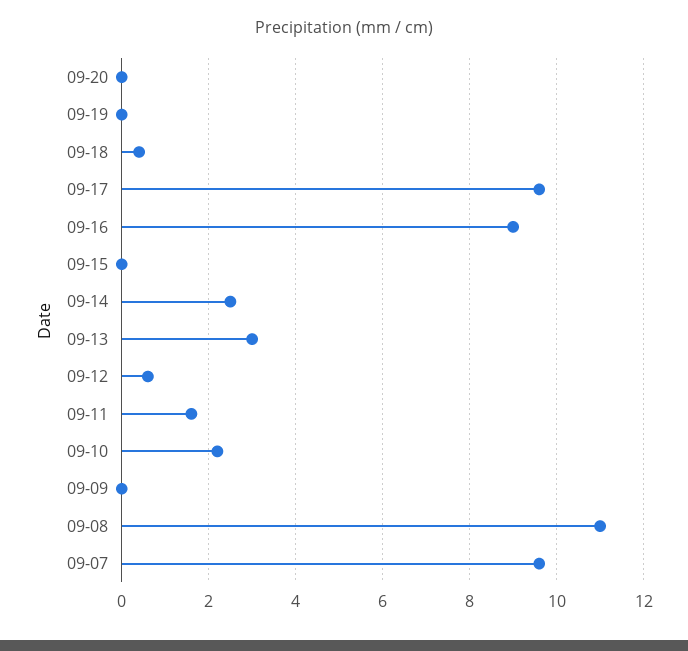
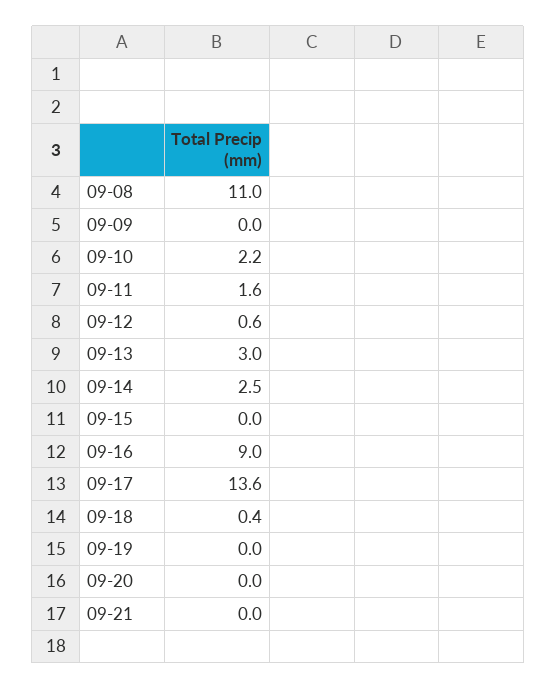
09-17: 9.5 -> 13.6
09-07: 9.5 -> none
09-21: none -> 0

